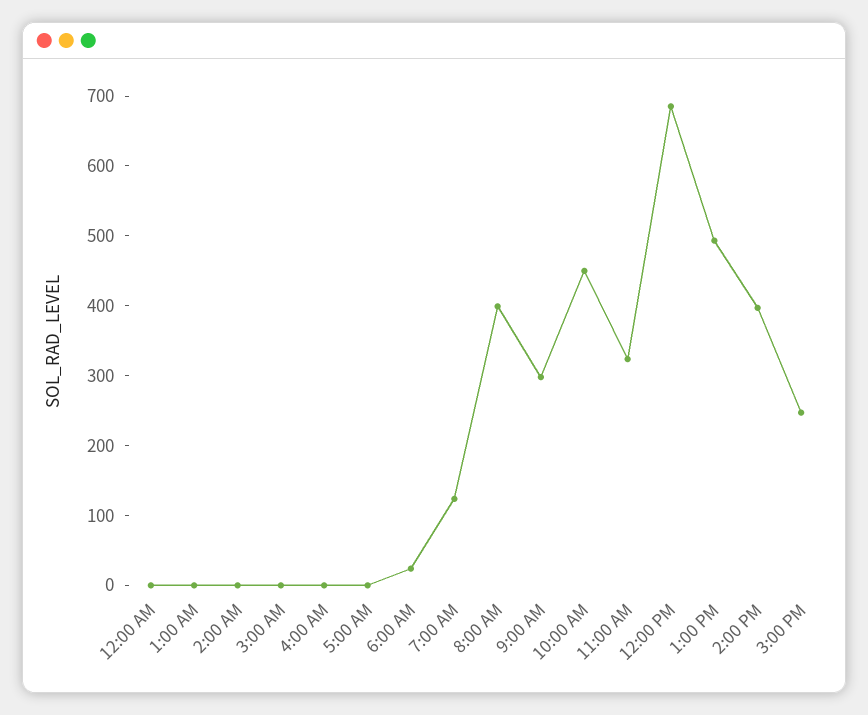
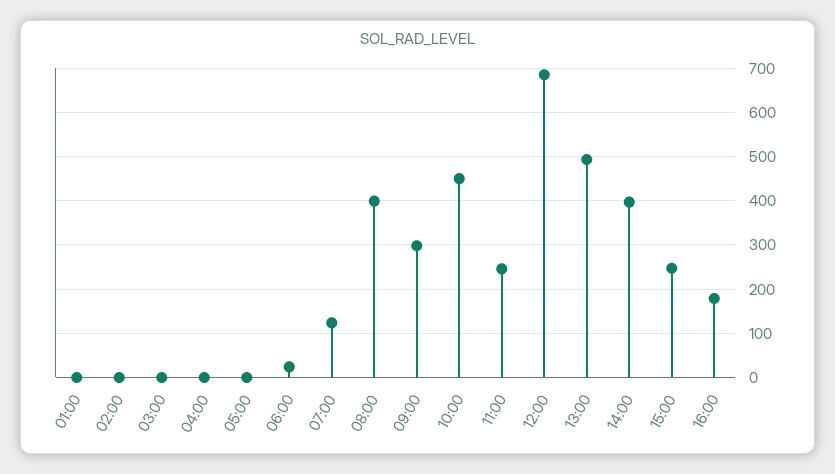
12:00 AM: 0 -> none
11:00 AM: 320 -> 240
16:00: none -> 180

